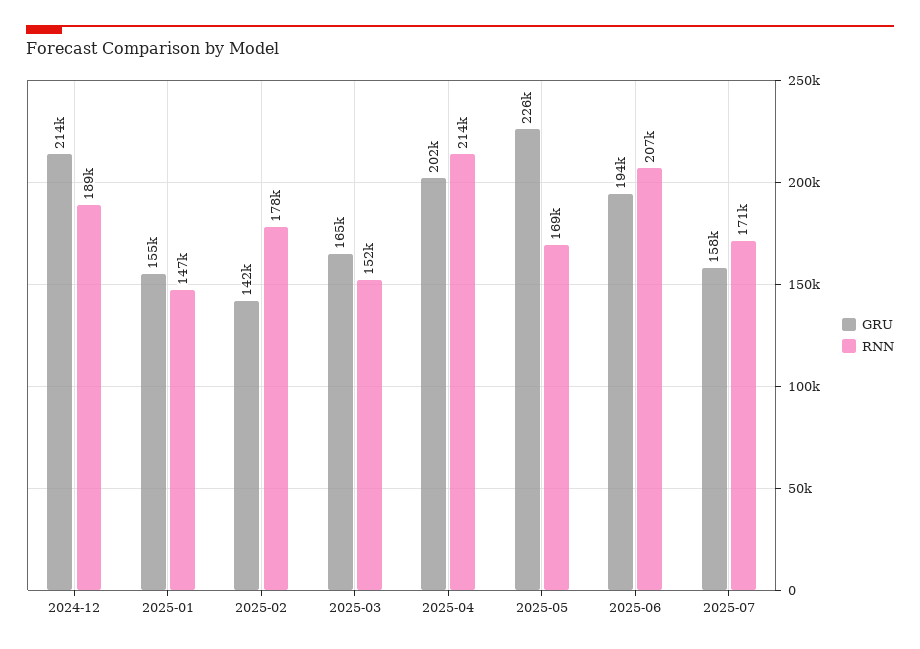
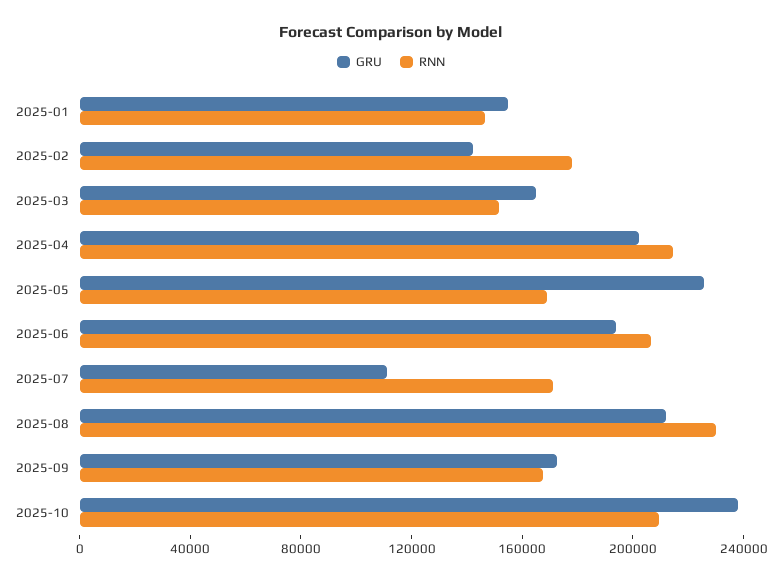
GRU, 2024-12: 214000 -> none
RNN, 2024-12: 189000 -> none
GRU, 2025-07: 158000 -> 110000
GRU, 2025-08: none -> 210000
RNN, 2025-08: none -> 230000
GRU, 2025-09: none -> 170000
RNN, 2025-09: none -> 170000
GRU, 2025-10: none -> 240000
RNN, 2025-10: none -> 210000

